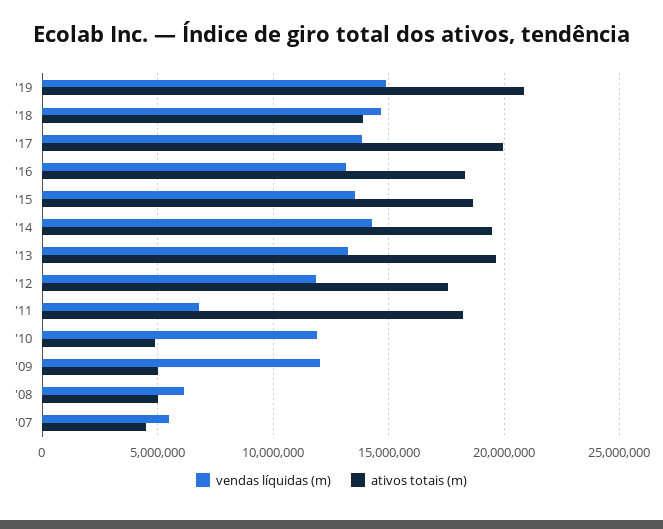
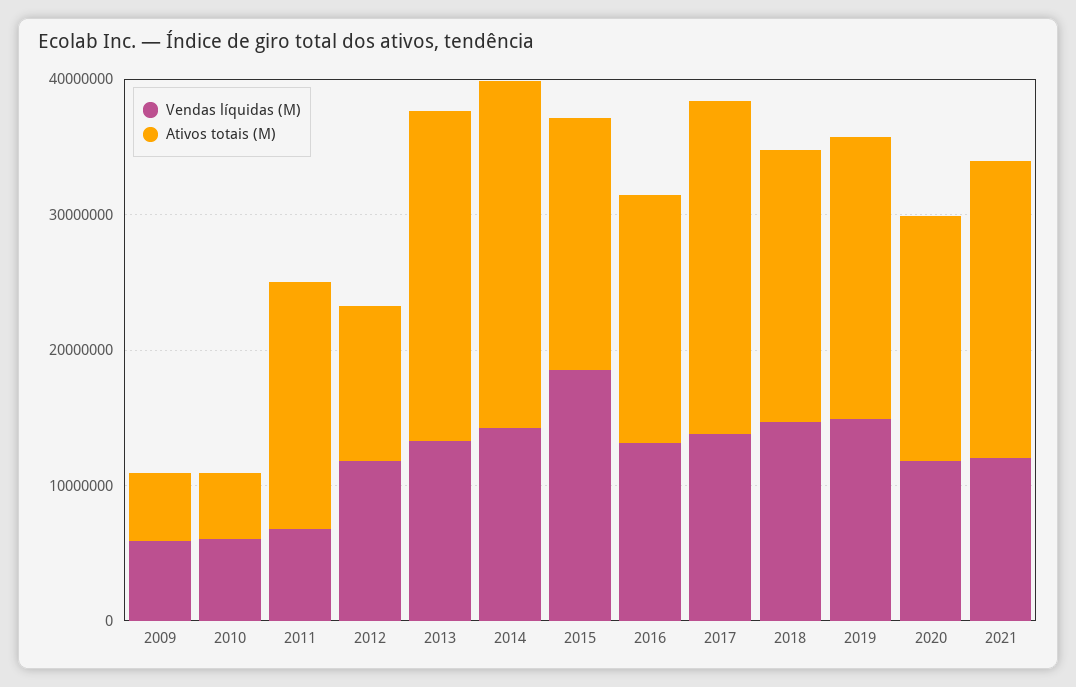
ativos totais (m), '18: 14000000 -> 20000000
ativos totais (m), '17: 20000000 -> 24000000
vendas líquidas (m), '15: 13500000 -> 18000000
ativos totais (m), '14: 19500000 -> 26000000
ativos totais (m), '13: 19500000 -> 24000000
ativos totais (m), '12: 17500000 -> 12000000
vendas líquidas (m), '10: 12000000 -> 6000000
vendas líquidas (m), '09: 12000000 -> 6000000
vendas líquidas (m), '08: 6000000 -> none
ativos totais (m), '08: 5000000 -> none
vendas líquidas (m), '07: 5500000 -> none
ativos totais (m), '07: 4500000 -> none
vendas líquidas (m), 2020: none -> 12000000
ativos totais (m), 2020: none -> 18000000
vendas líquidas (m), 2021: none -> 12000000
ativos totais (m), 2021: none -> 22000000

